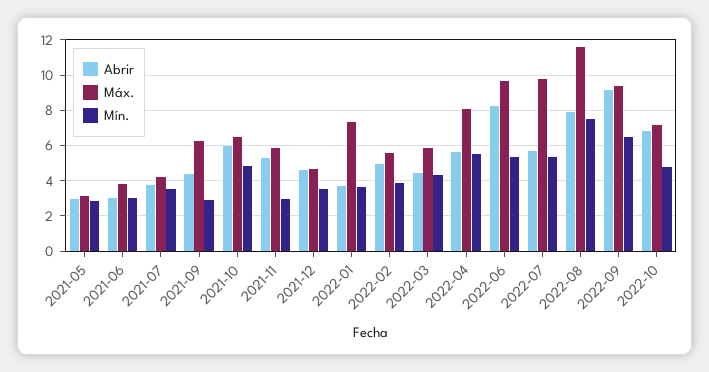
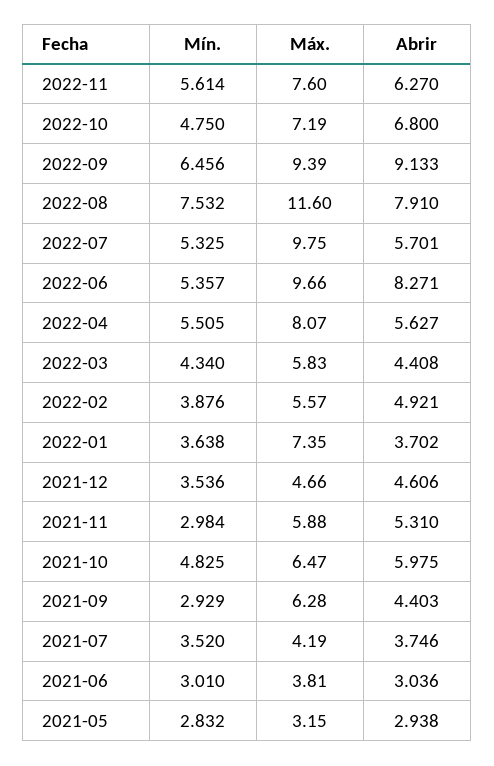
Mín., 2022-11: none -> 5.614
Máx., 2022-11: none -> 7.6
Abrir, 2022-11: none -> 6.27

